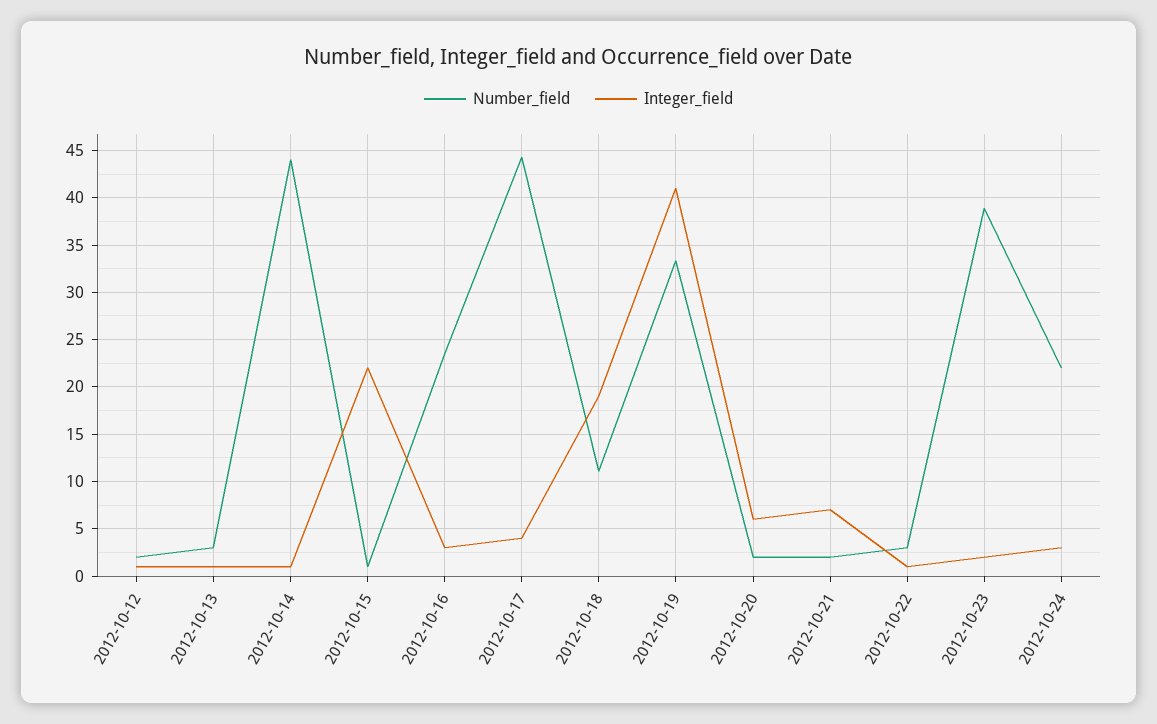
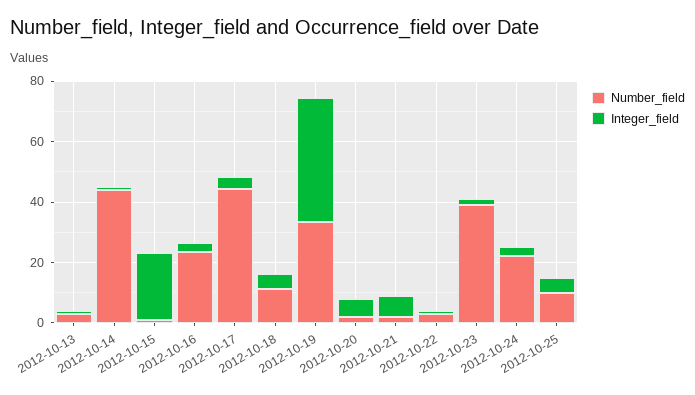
Number_field, 2012-10-12: 2 -> none
Integer_field, 2012-10-12: 1 -> none
Integer_field, 2012-10-18: 19 -> 5
Number_field, 2012-10-25: none -> 10
Integer_field, 2012-10-25: none -> 5

